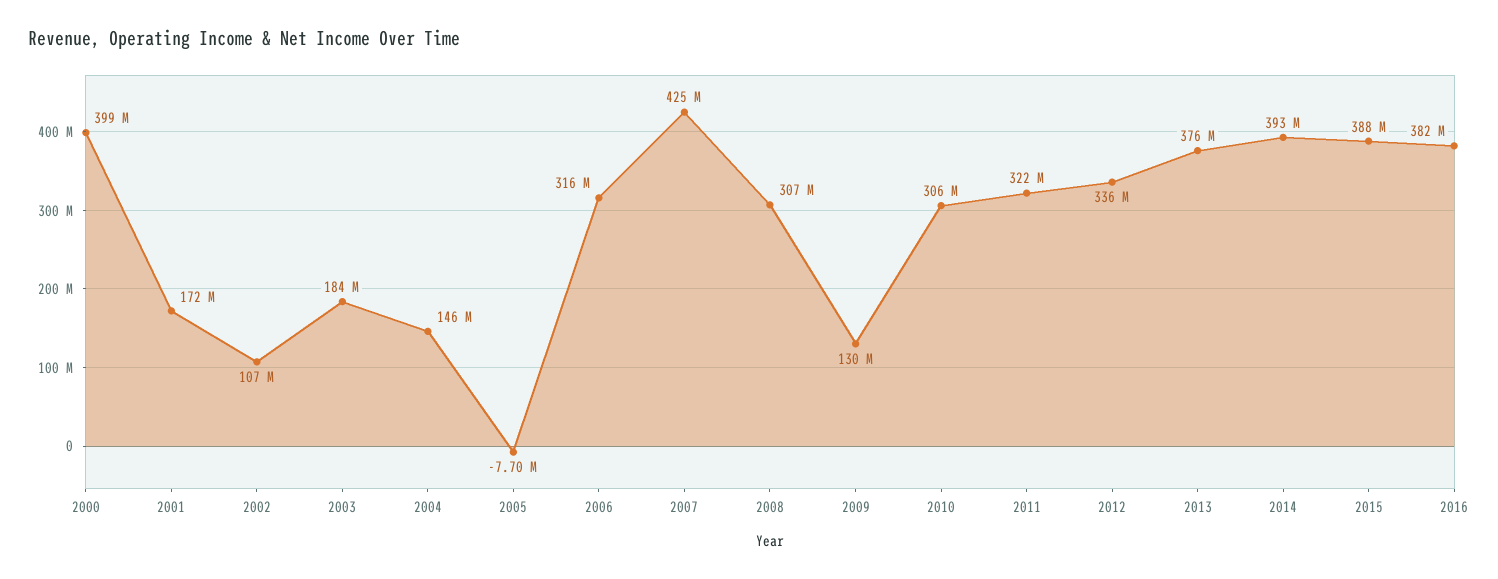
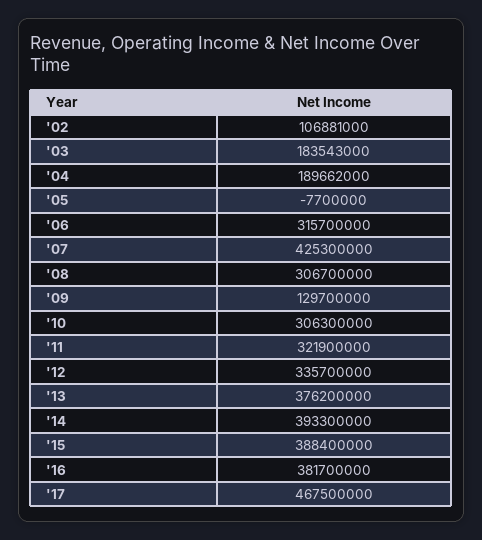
2000: 399000000 -> none
2001: 172000000 -> none
2004: 146000000 -> 189662000
'17: none -> 467500000

